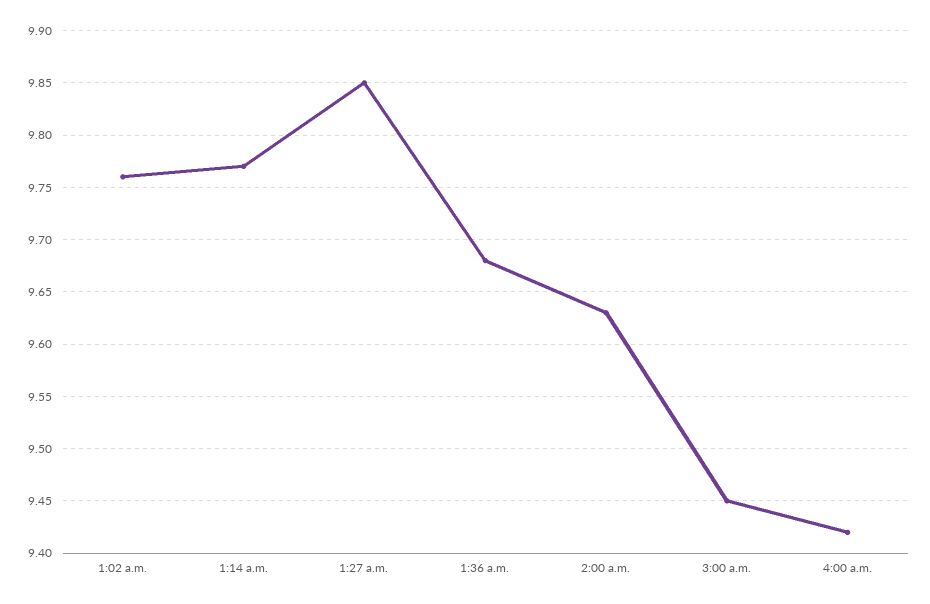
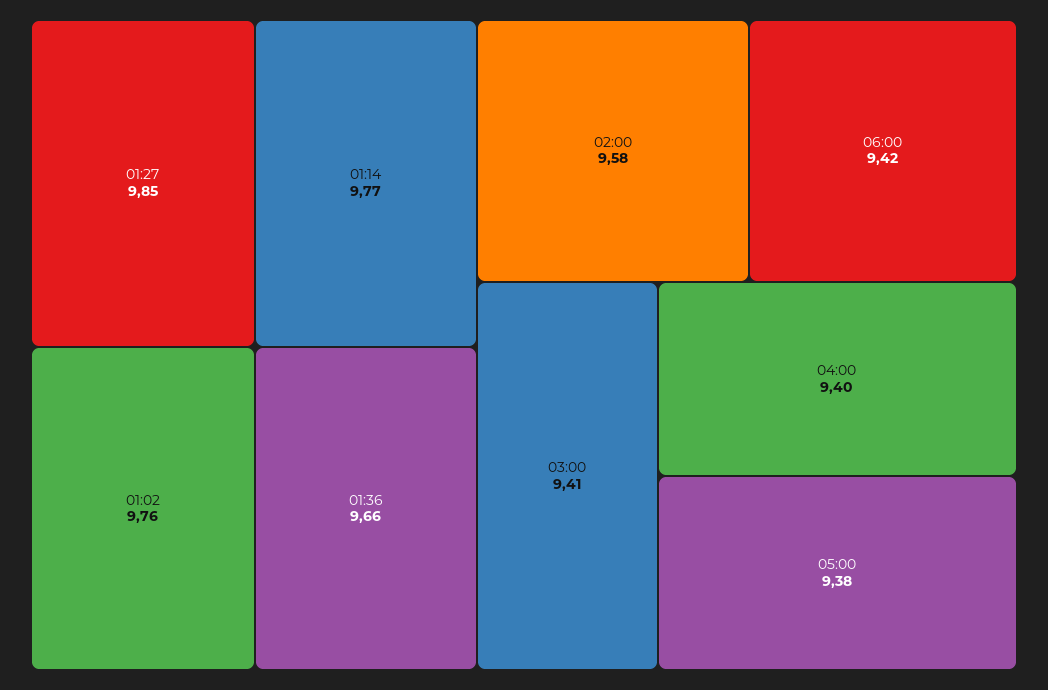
1:36 a.m.: 9.68 -> 9.66
2:00 a.m.: 9.63 -> 9.58
3:00 a.m.: 9.45 -> 9.41
4:00 a.m.: 9.42 -> 9.4
06:00: none -> 9.42
05:00: none -> 9.38

